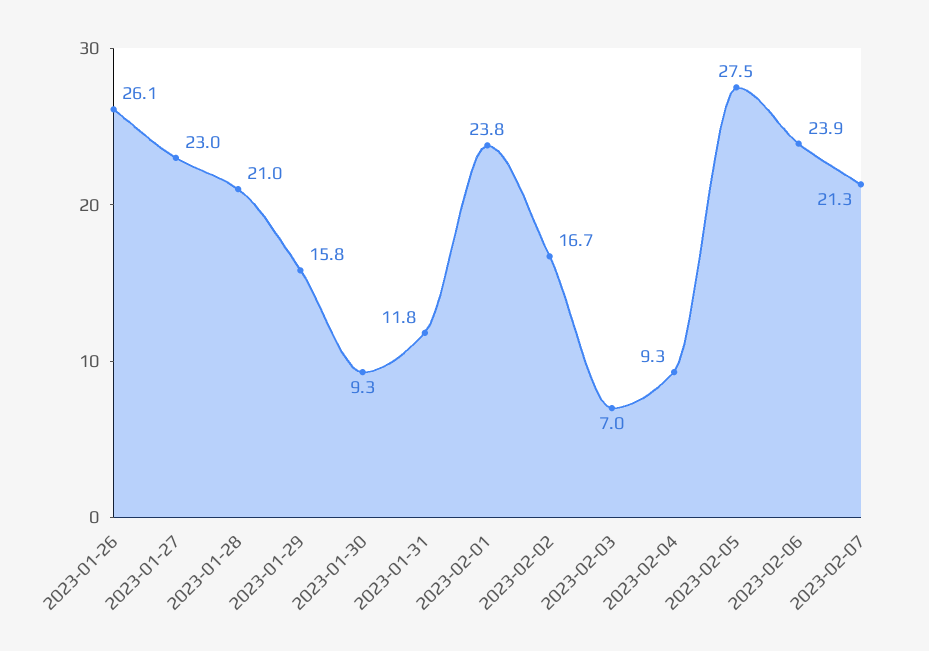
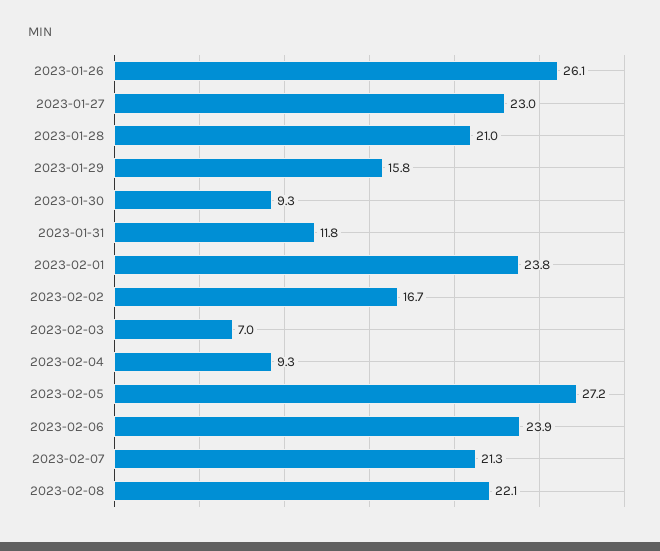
2023-02-05: 27.5 -> 27.2
2023-02-08: none -> 22.1

